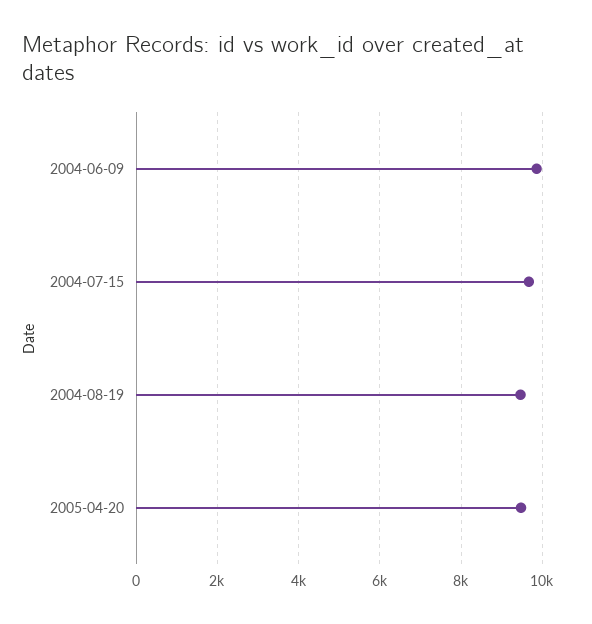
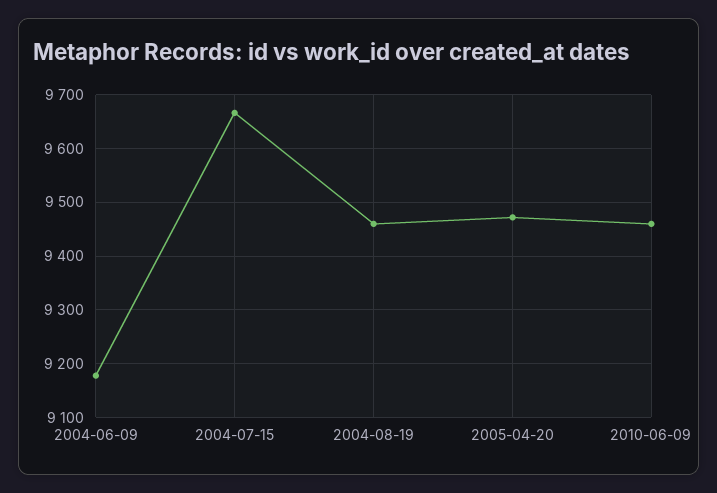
2004-06-09: 9800 -> 9180
2010-06-09: none -> 9460

